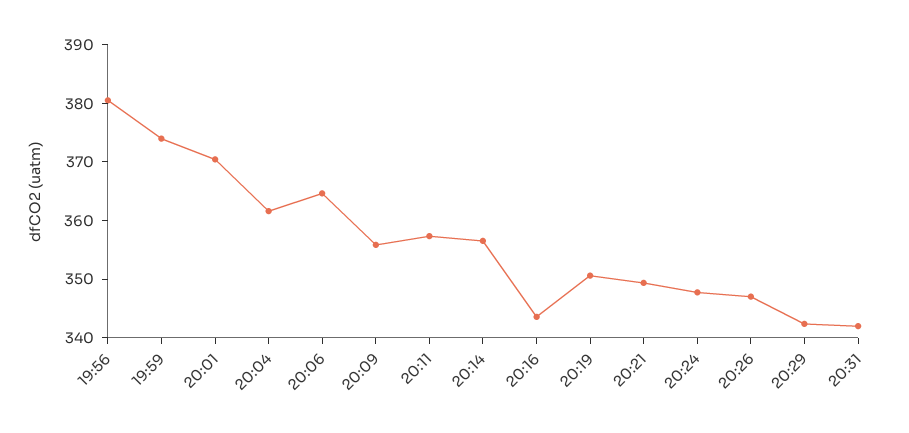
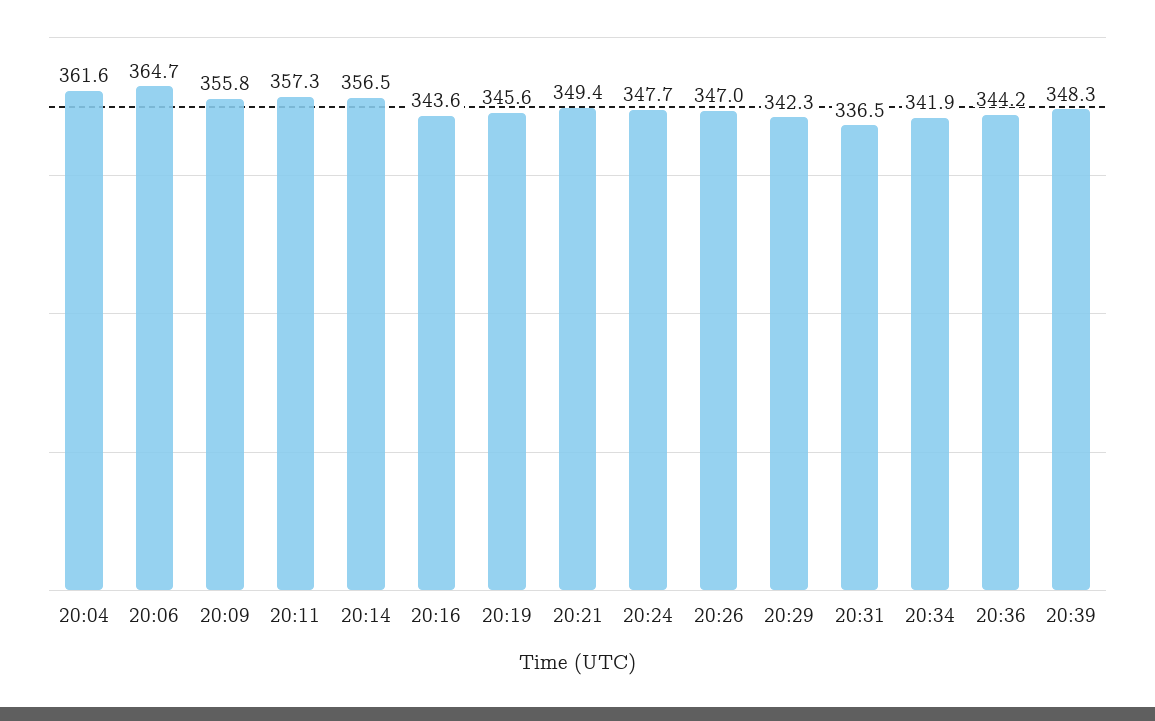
19:56: 380 -> none
19:59: 374 -> none
20:01: 370 -> none
20:19: 350 -> 345.6
20:31: 342 -> 336.5
20:34: none -> 341.9
20:36: none -> 344.2
20:39: none -> 348.3

